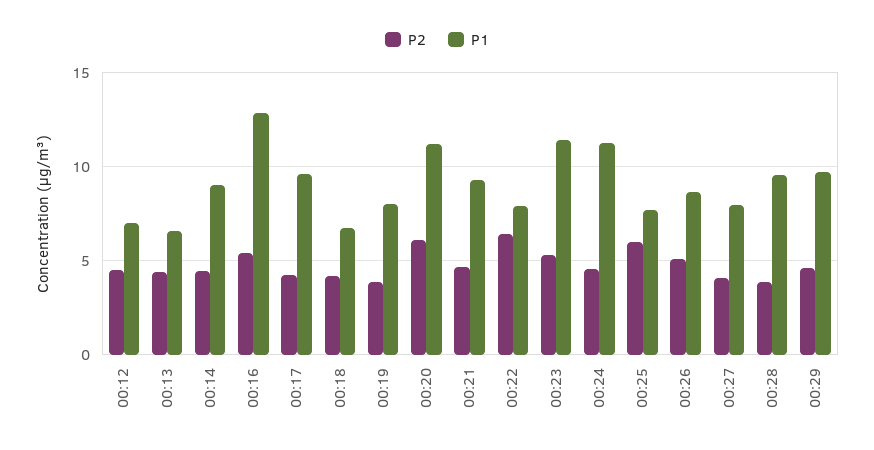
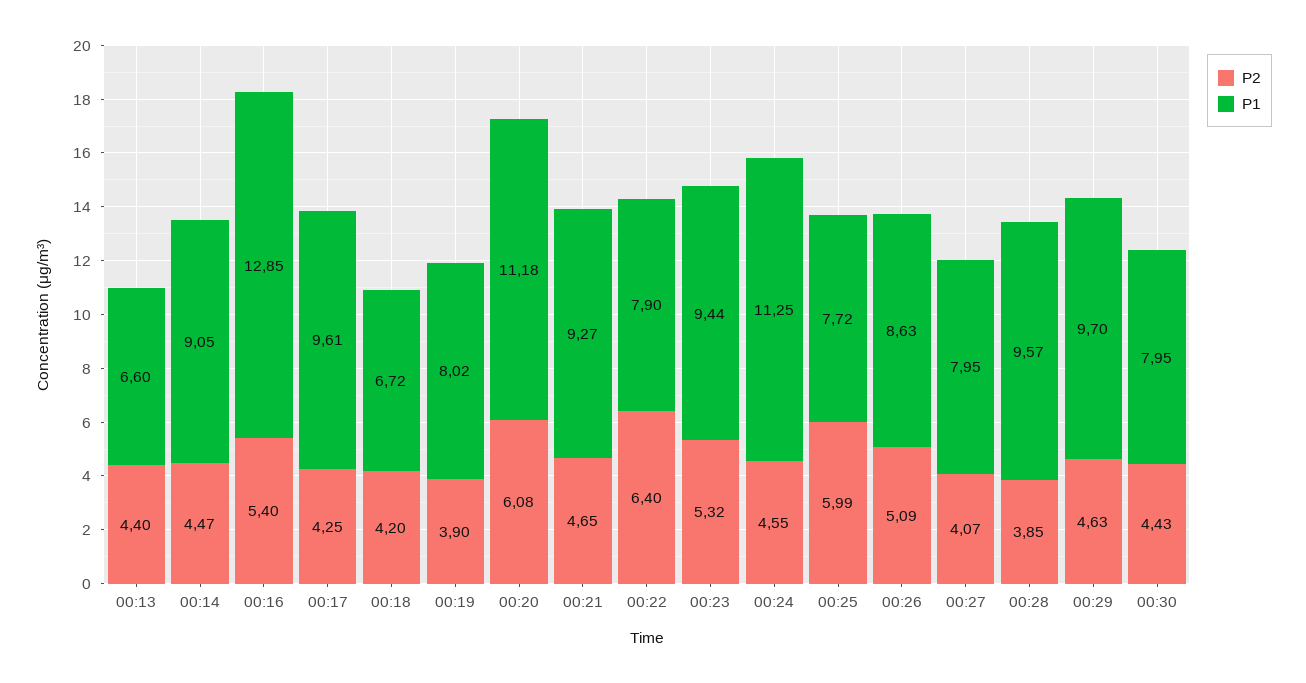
P2, 00:12: 4.5 -> none
P1, 00:12: 7 -> none
P1, 00:23: 11.5 -> 9.44
P2, 00:30: none -> 4.43
P1, 00:30: none -> 7.95

